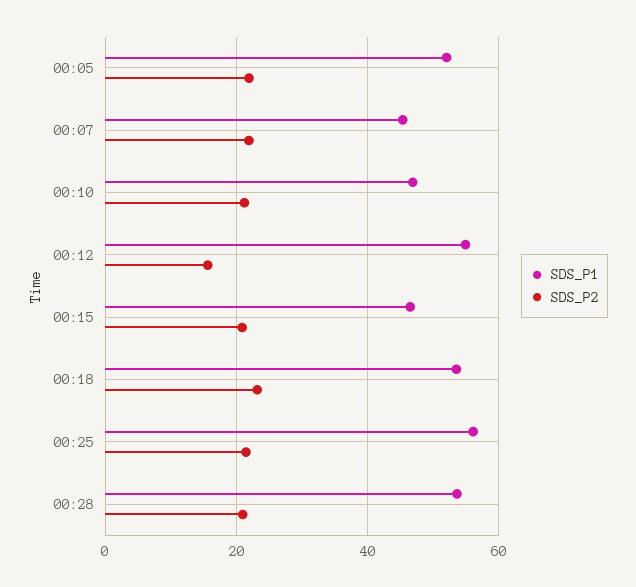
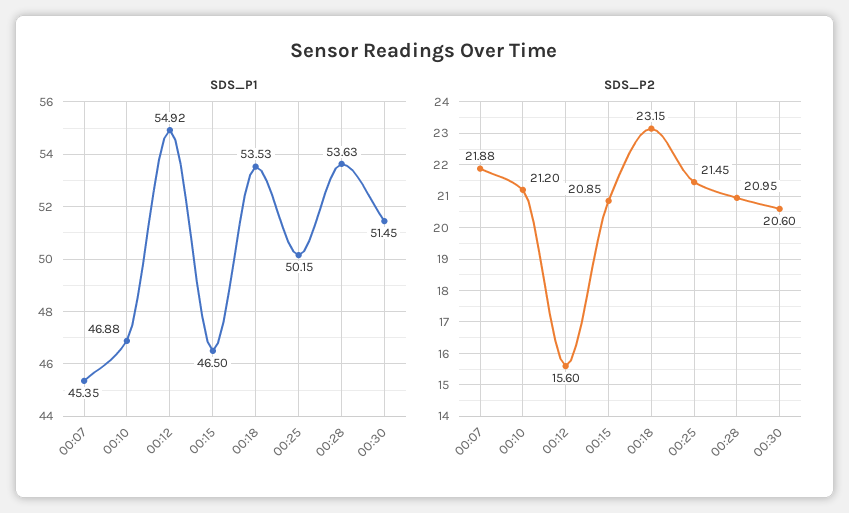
SDS_P1, 00:05: 52 -> none
SDS_P2, 00:05: 22 -> none
SDS_P1, 00:25: 56 -> 50.15
SDS_P1, 00:30: none -> 51.45
SDS_P2, 00:30: none -> 20.6

